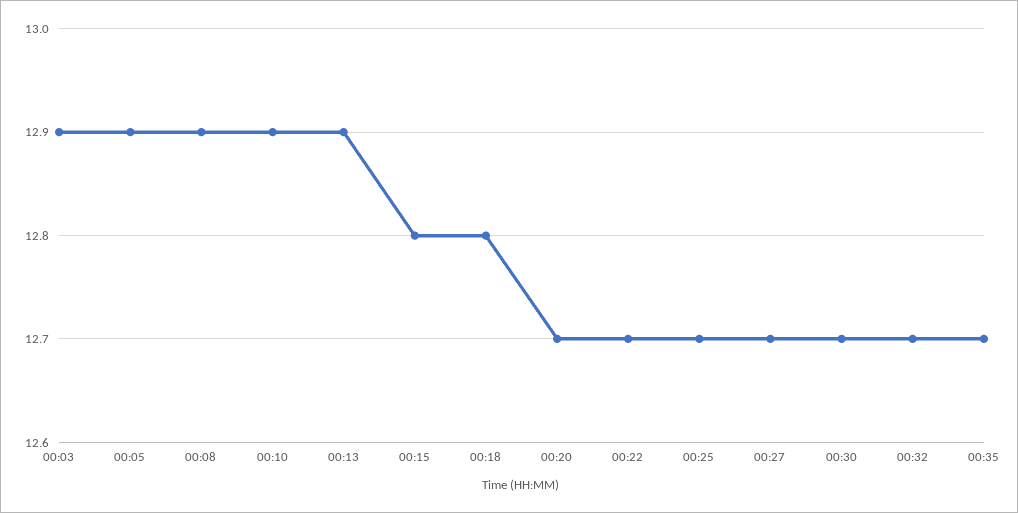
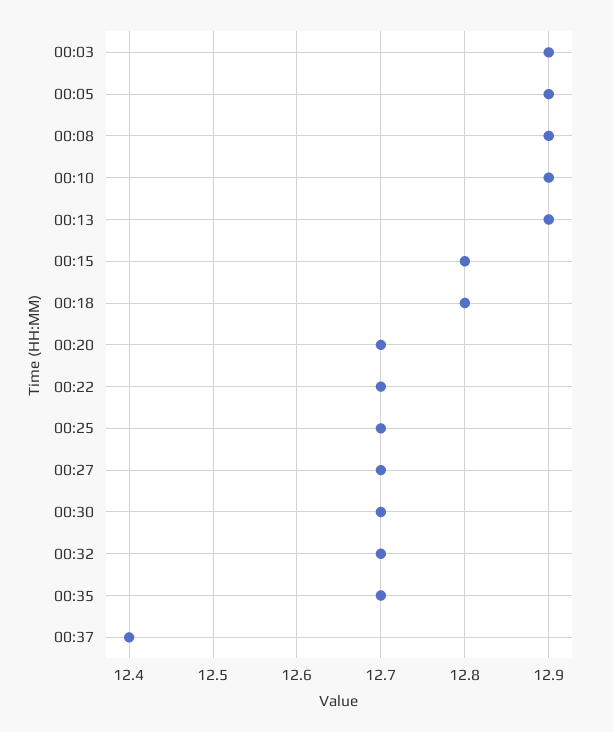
00:37: none -> 12.4

